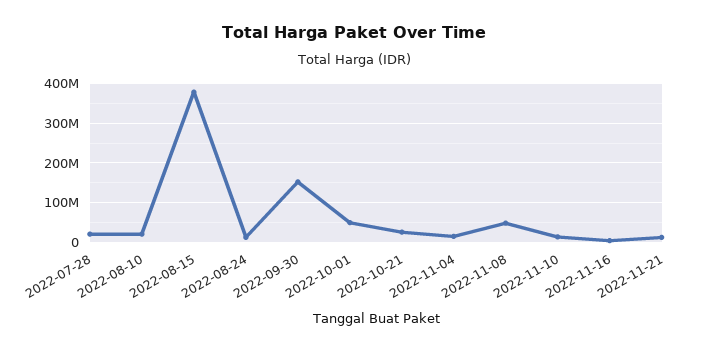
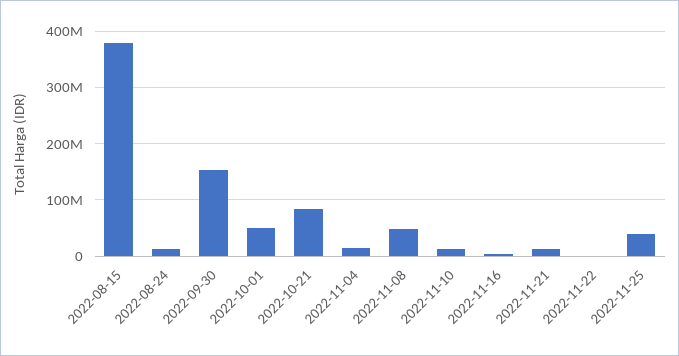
2022-07-28: 20000000 -> none
2022-08-10: 20000000 -> none
2022-10-21: 20000000 -> 80000000
2022-11-22: none -> 0
2022-11-25: none -> 40000000

